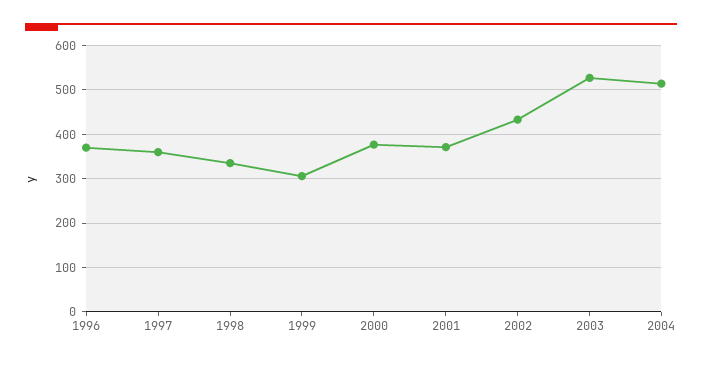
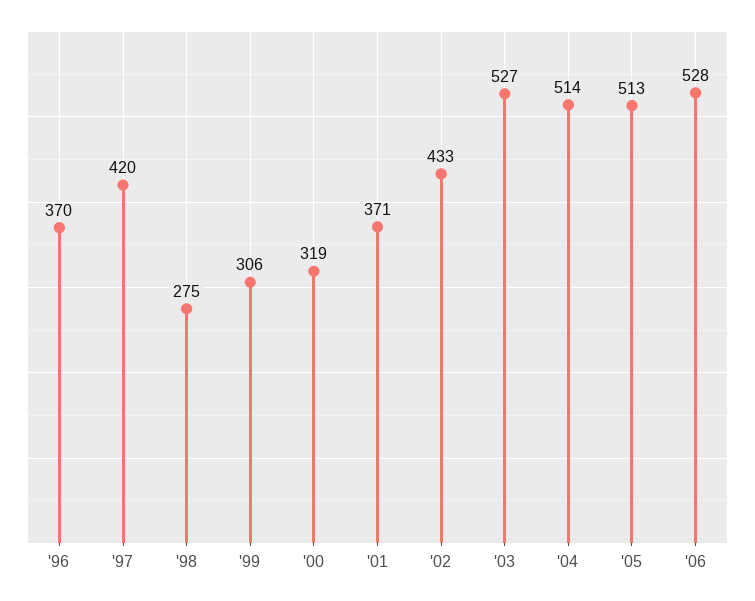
1997: 360 -> 420
1998: 340 -> 275
2000: 380 -> 319
'05: none -> 513
'06: none -> 528

